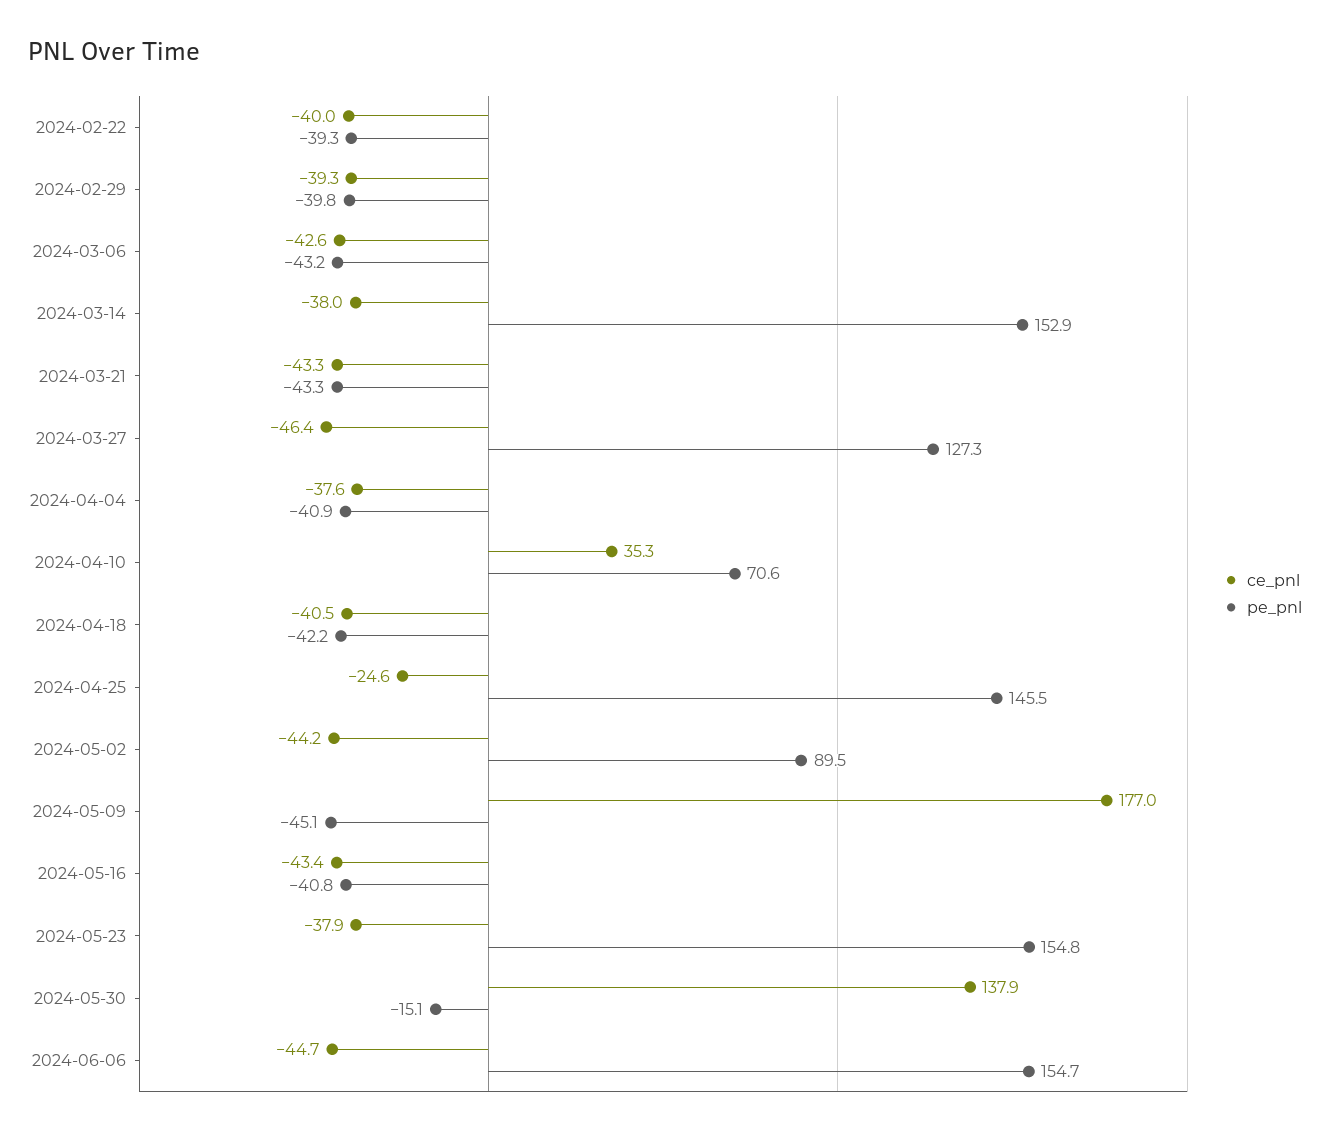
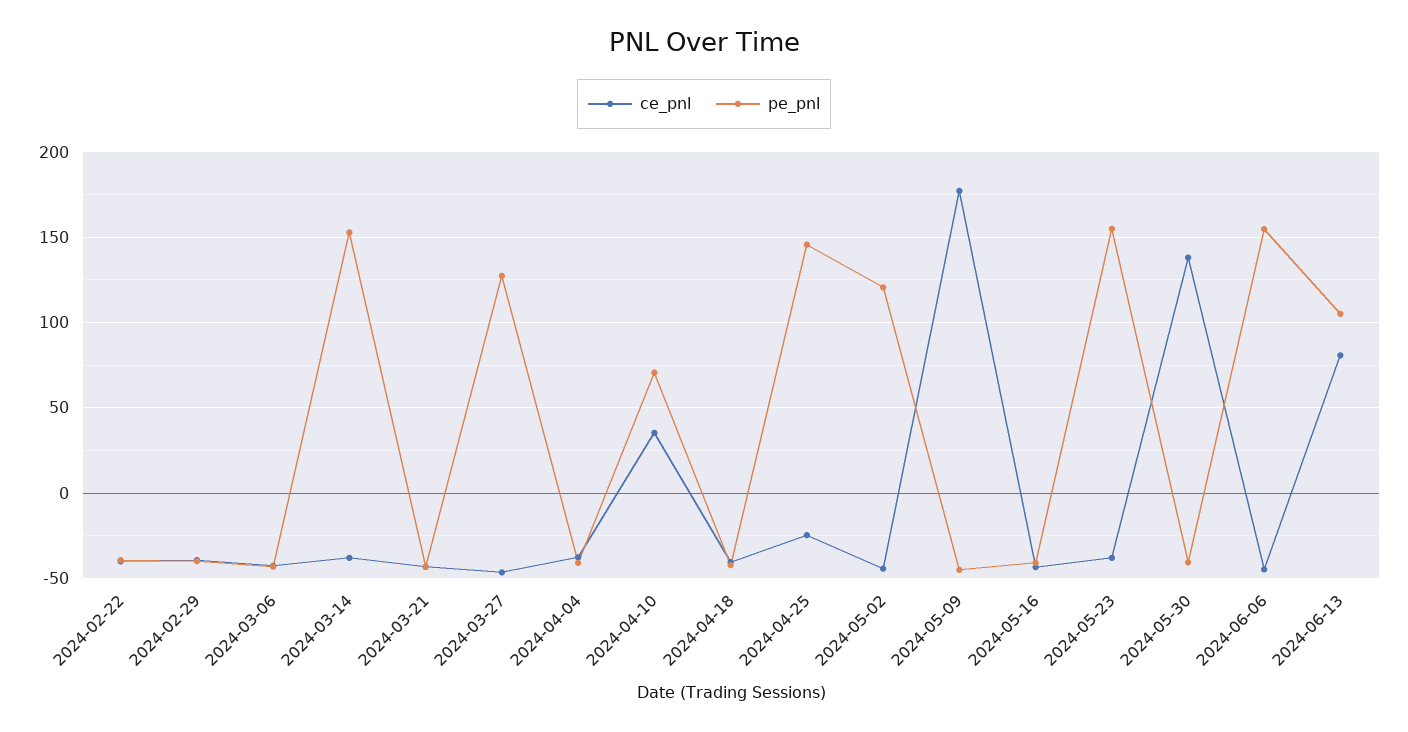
pe_pnl, 2024-05-02: 89.5 -> 120
pe_pnl, 2024-05-30: -15.1 -> -40
ce_pnl, 2024-06-13: none -> 80
pe_pnl, 2024-06-13: none -> 105

